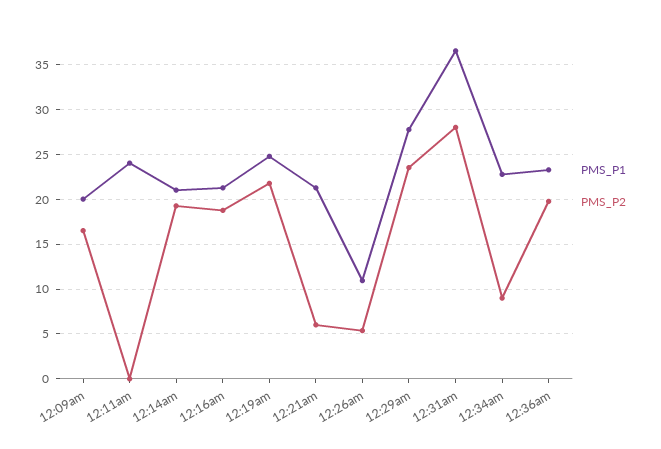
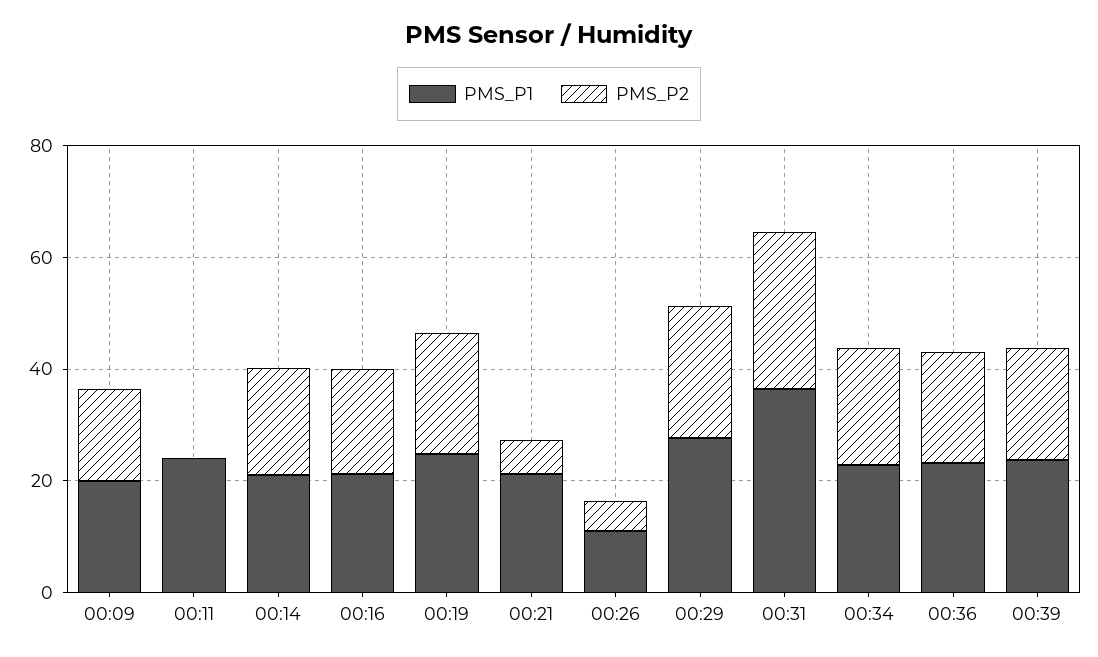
PMS_P2, 12:34am: 9 -> 20
PMS_P1, 00:39: none -> 25
PMS_P2, 00:39: none -> 20

